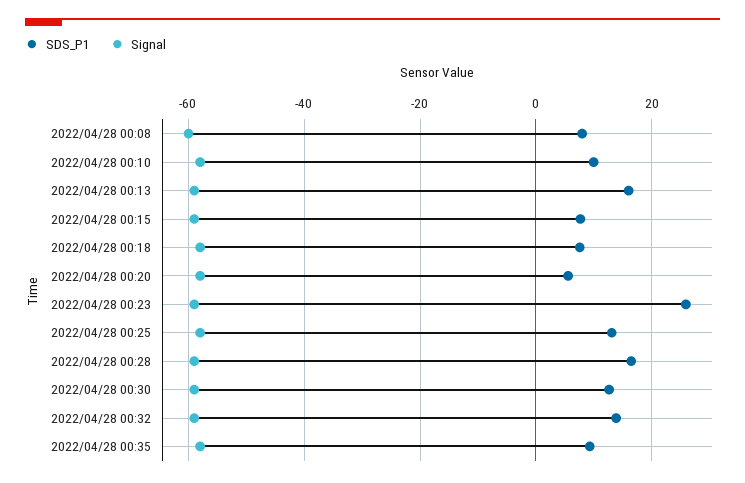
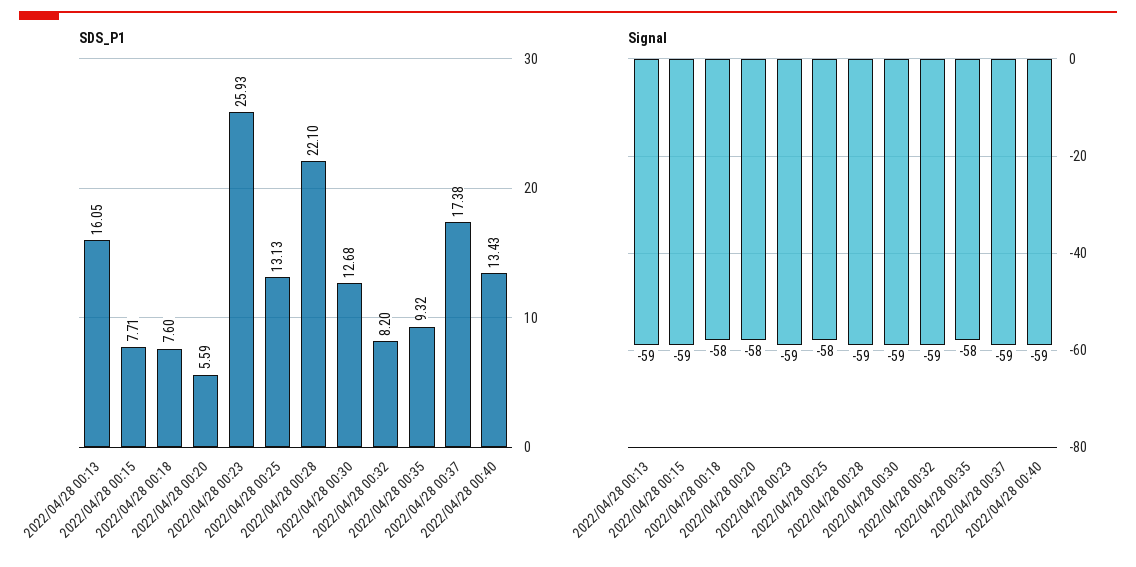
SDS_P1, 2022/04/28 00:08: 8 -> none
Signal, 2022/04/28 00:08: -60 -> none
SDS_P1, 2022/04/28 00:10: 10 -> none
Signal, 2022/04/28 00:10: -58 -> none
SDS_P1, 2022/04/28 00:28: 16 -> 22.1
SDS_P1, 2022/04/28 00:32: 14 -> 8.2
SDS_P1, 2022/04/28 00:37: none -> 17.38
SDS_P1, 2022/04/28 00:40: none -> 13.43
Signal, 2022/04/28 00:37: none -> -59
Signal, 2022/04/28 00:40: none -> -59

